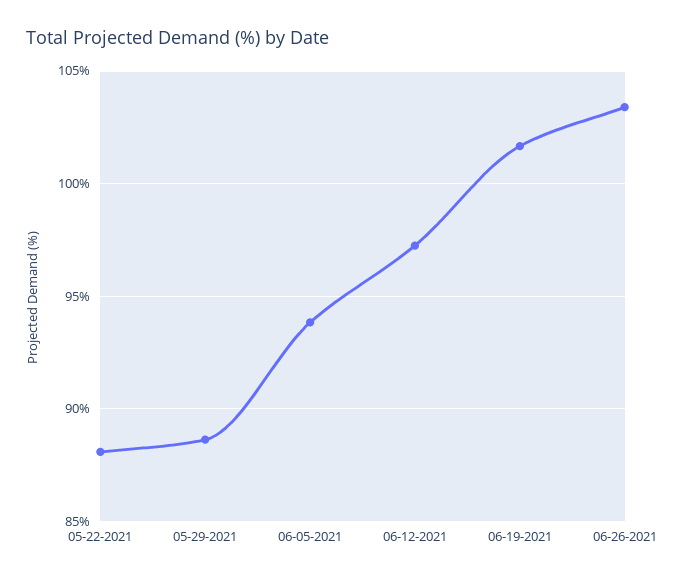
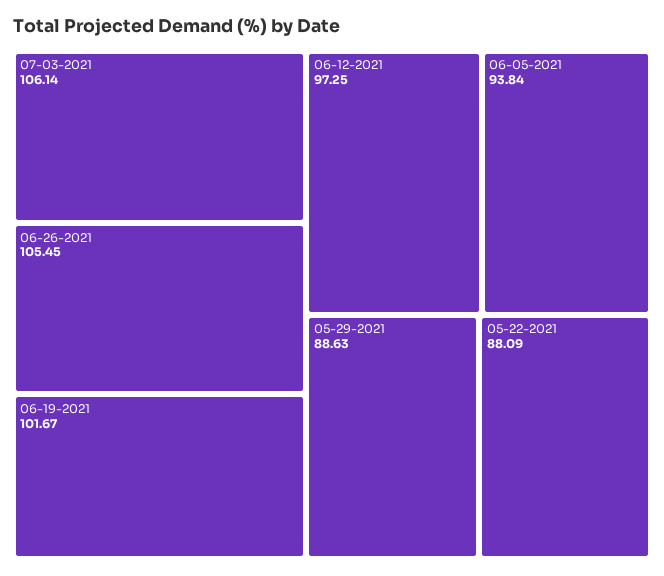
06-26-2021: 103.5 -> 105.45
07-03-2021: none -> 106.14

